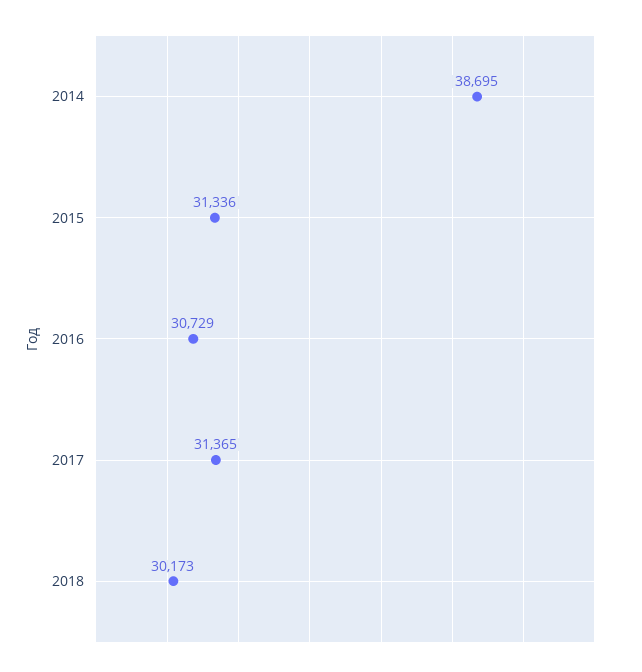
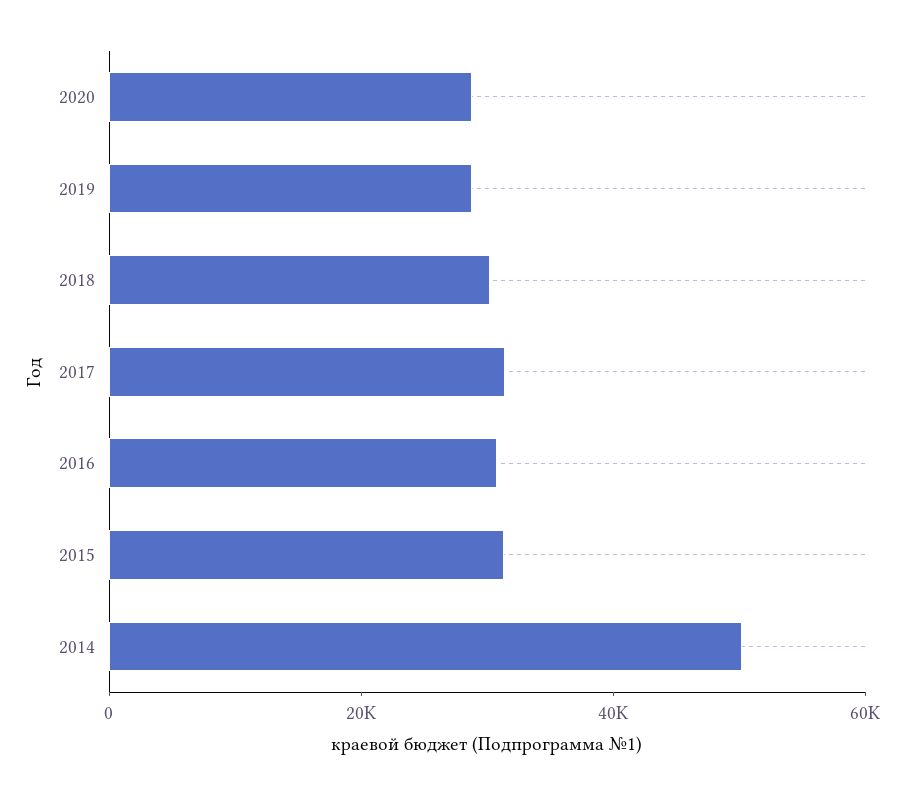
2014: 38695 -> 50000
2020: none -> 30000
2019: none -> 30000

